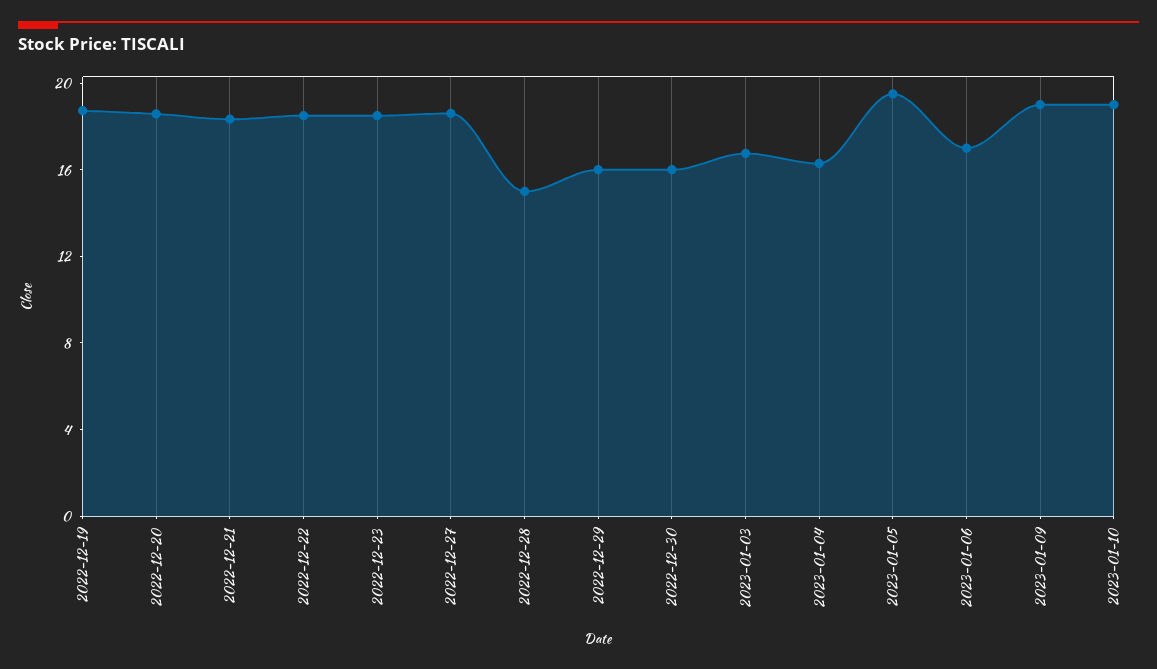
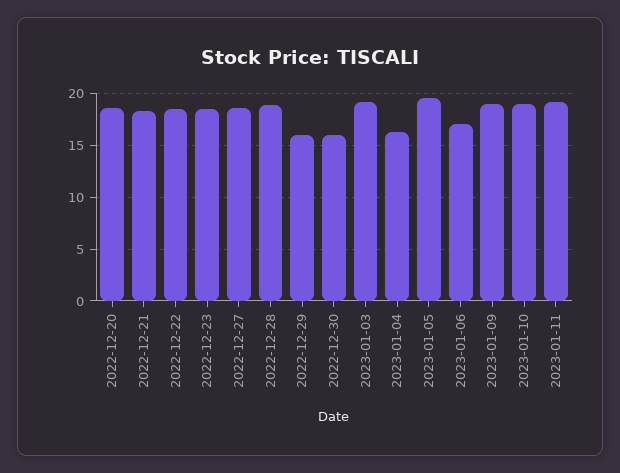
2022-12-19: 19 -> none
2022-12-28: 15 -> 19
2023-01-03: 17 -> 19
2023-01-11: none -> 19

